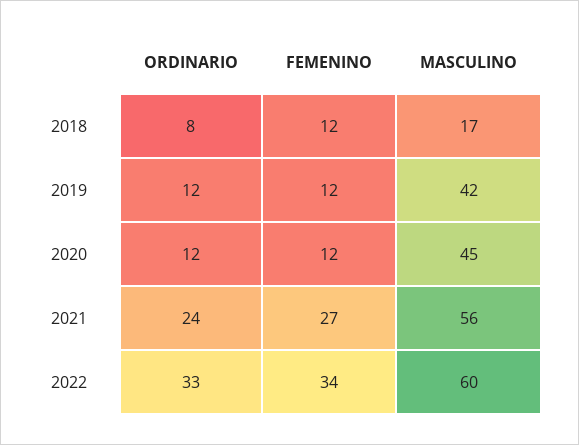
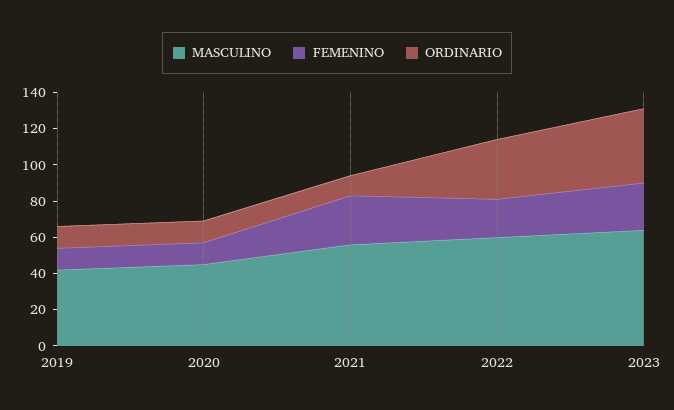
ORDINARIO, 2018: 8 -> none
FEMENINO, 2018: 12 -> none
MASCULINO, 2018: 17 -> none
ORDINARIO, 2021: 24 -> 10
FEMENINO, 2022: 34 -> 20
MASCULINO, 2023: none -> 65
FEMENINO, 2023: none -> 25
ORDINARIO, 2023: none -> 40

